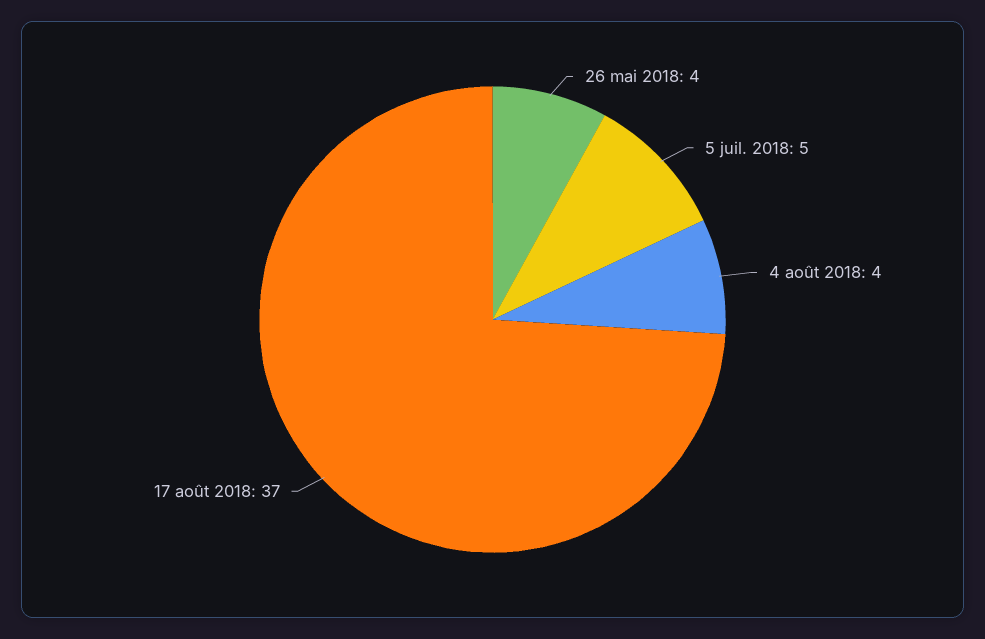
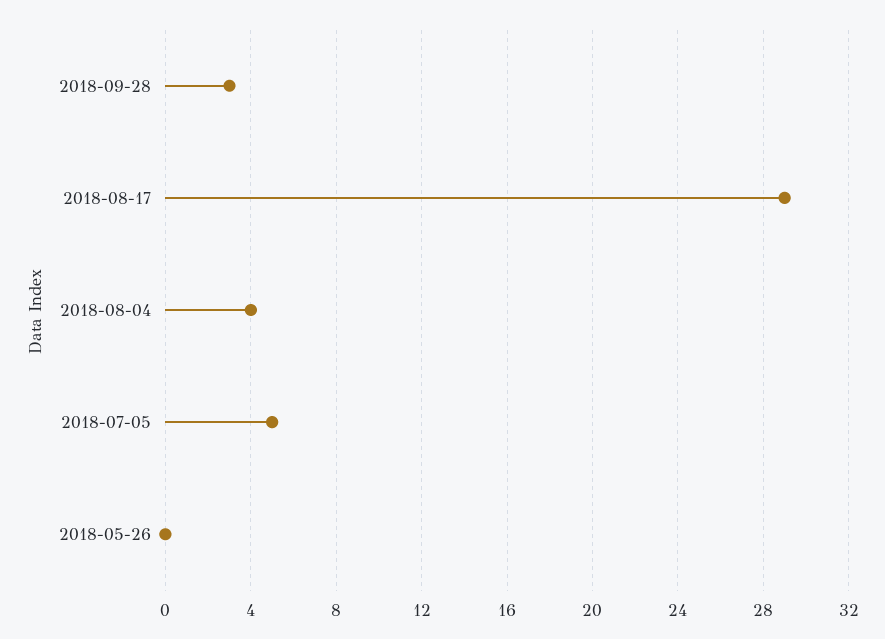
26 mai 2018: 4 -> 0
17 août 2018: 37 -> 29
2018-09-28: none -> 3

